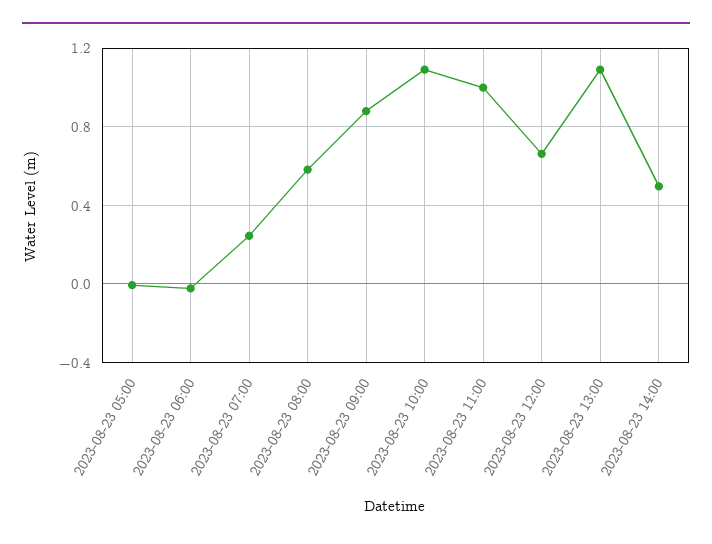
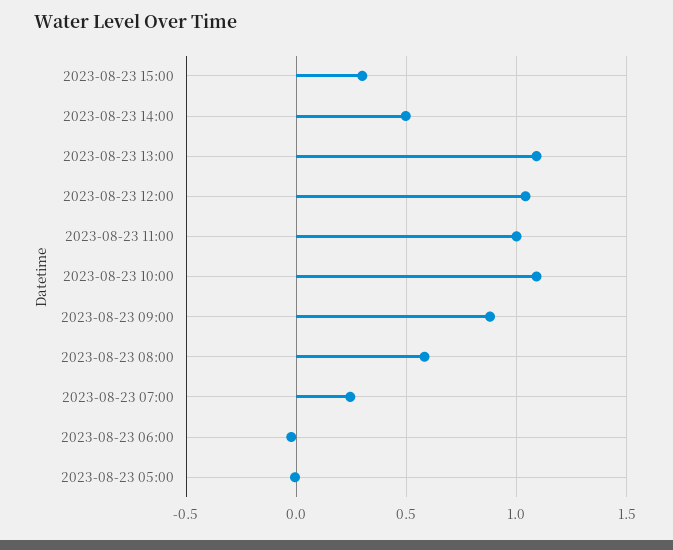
2023-08-23 12:00: 0.65 -> 1.05
2023-08-23 15:00: none -> 0.3

